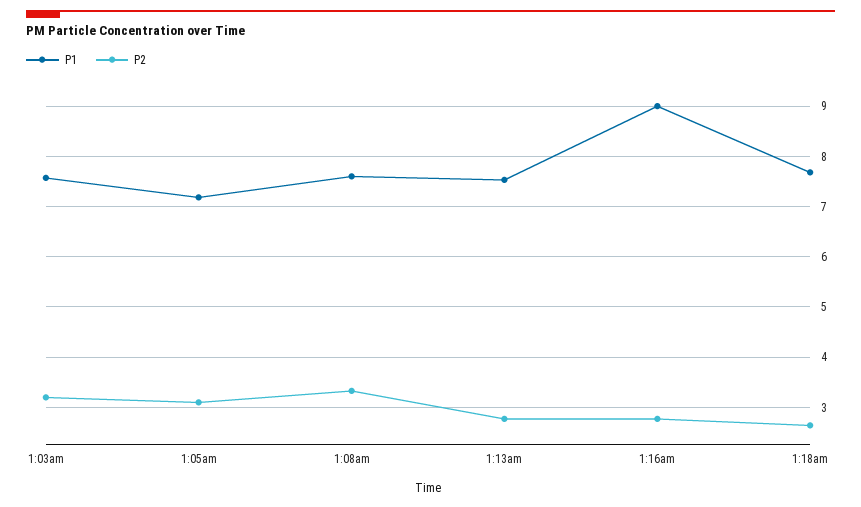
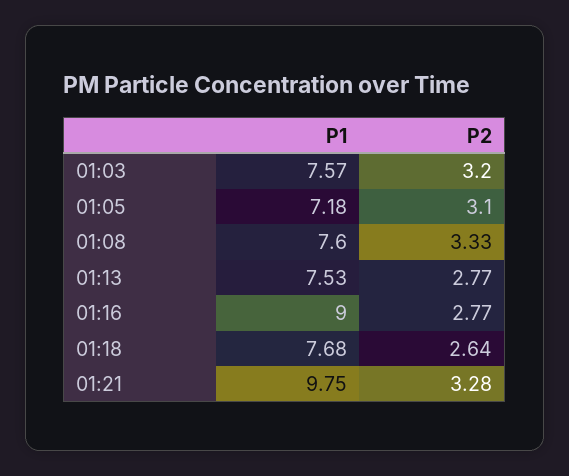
P1, 01:21: none -> 9.75
P2, 01:21: none -> 3.28

